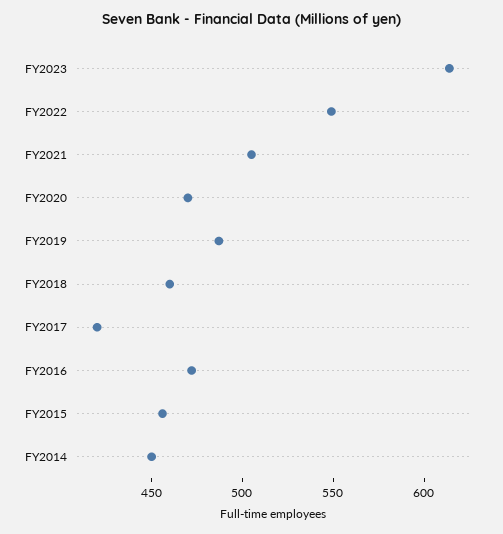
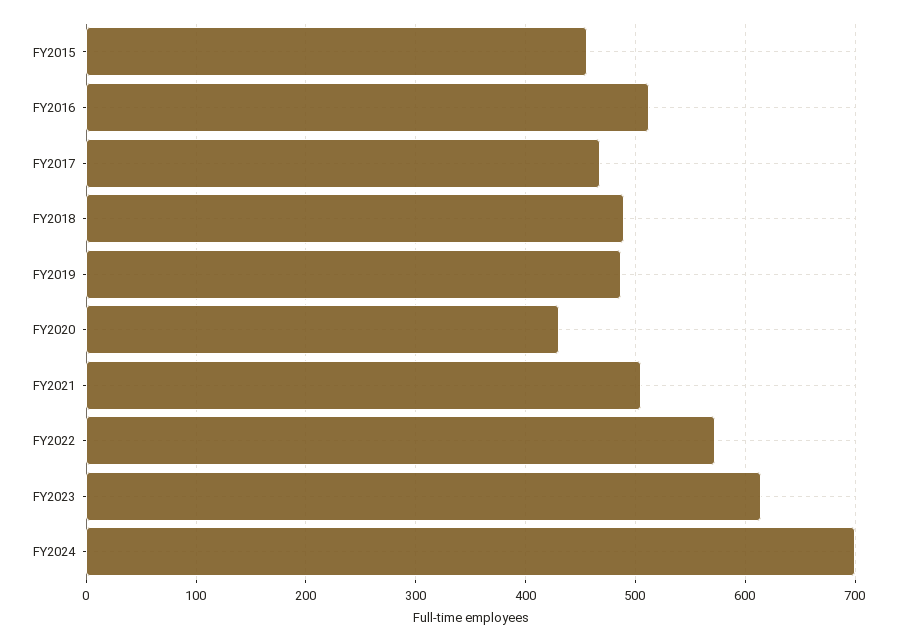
FY2022: 550 -> 570
FY2020: 470 -> 430
FY2018: 460 -> 490
FY2017: 420 -> 470
FY2016: 470 -> 510
FY2014: 450 -> none
FY2024: none -> 700

